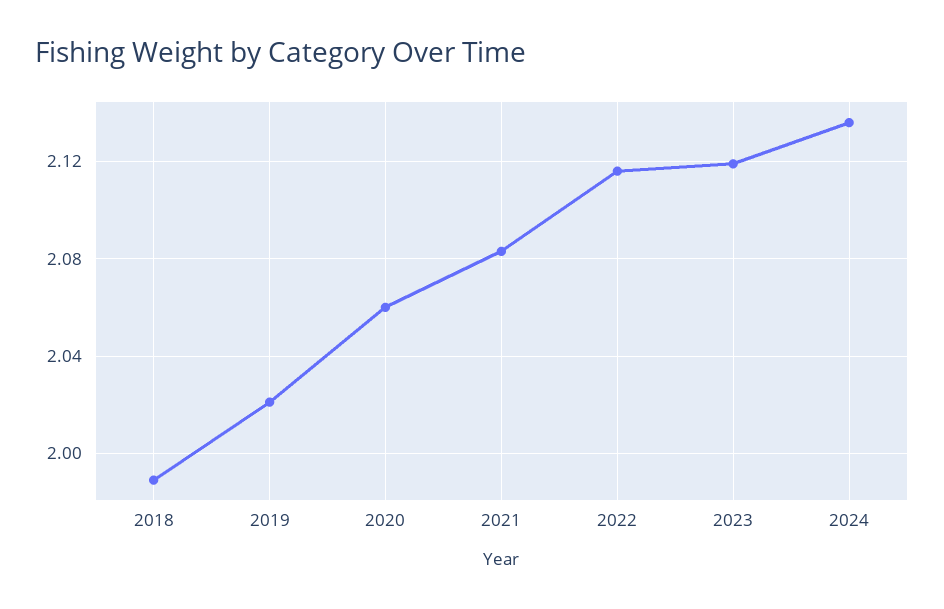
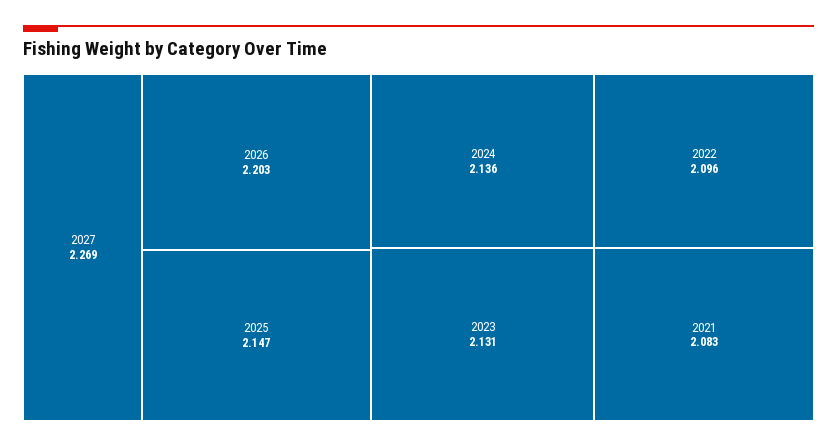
2018: 1.99 -> none
2019: 2.02 -> none
2020: 2.06 -> none
2022: 2.115 -> 2.096
2023: 2.12 -> 2.131
2027: none -> 2.269
2026: none -> 2.203
2025: none -> 2.147

